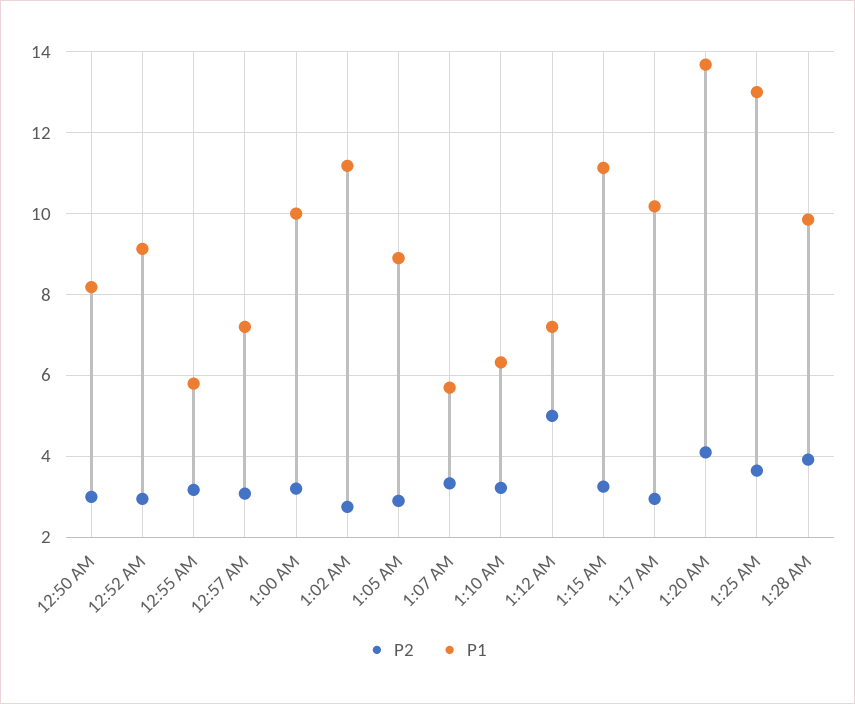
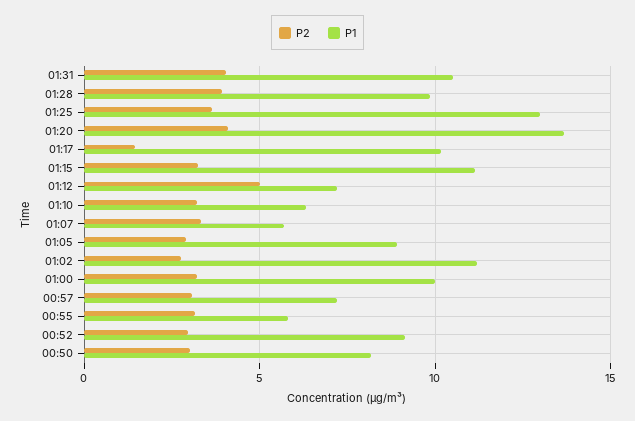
P2, 1:17 AM: 3 -> 1.5
P2, 01:31: none -> 4
P1, 01:31: none -> 10.5

